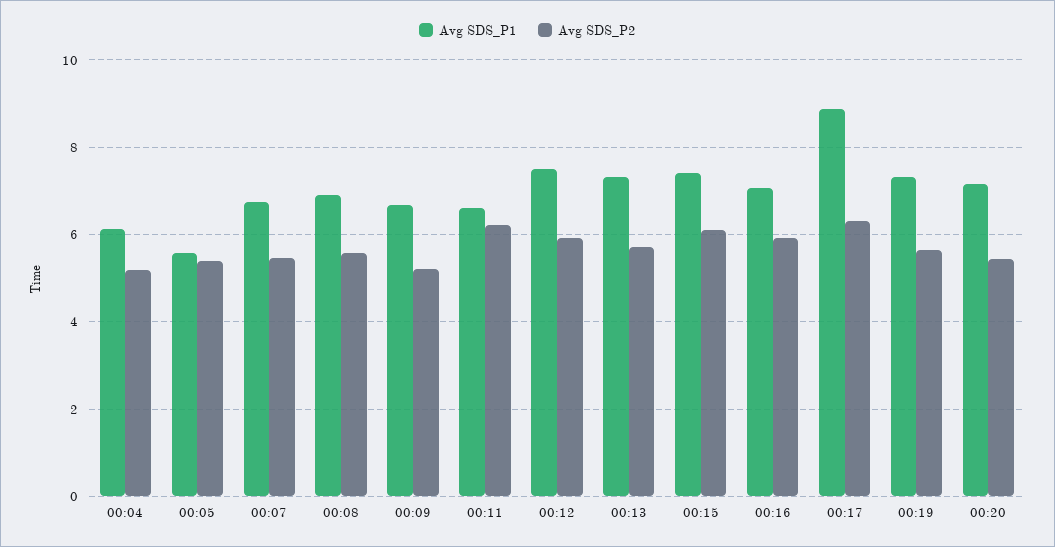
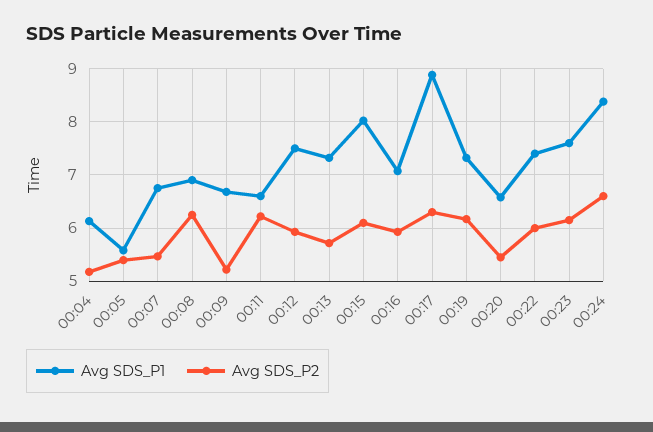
Avg SDS_P2, 00:08: 5.6 -> 6.2
Avg SDS_P1, 00:15: 7.4 -> 8
Avg SDS_P2, 00:19: 5.6 -> 6.2
Avg SDS_P1, 00:20: 7.2 -> 6.6
Avg SDS_P1, 00:22: none -> 7.4
Avg SDS_P2, 00:22: none -> 6
Avg SDS_P1, 00:23: none -> 7.6
Avg SDS_P2, 00:23: none -> 6.2
Avg SDS_P1, 00:24: none -> 8.4
Avg SDS_P2, 00:24: none -> 6.6

